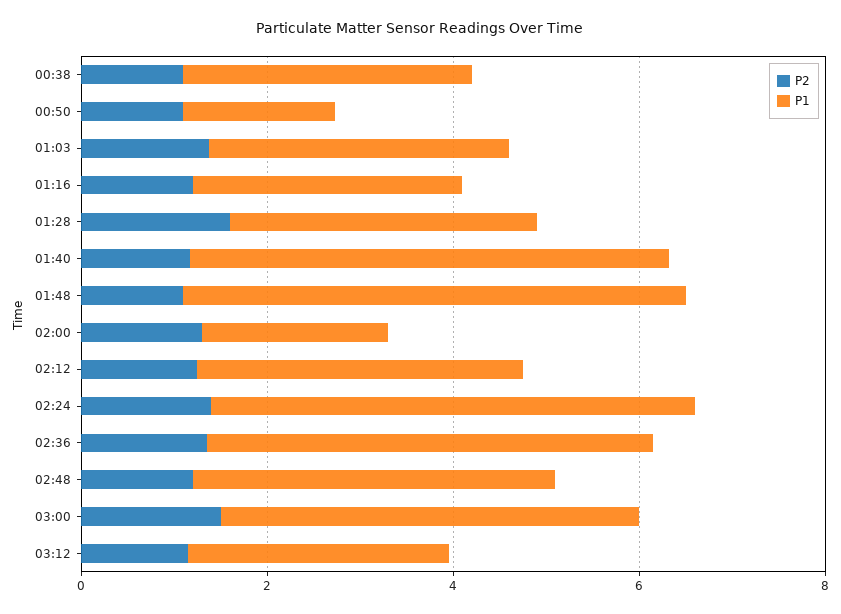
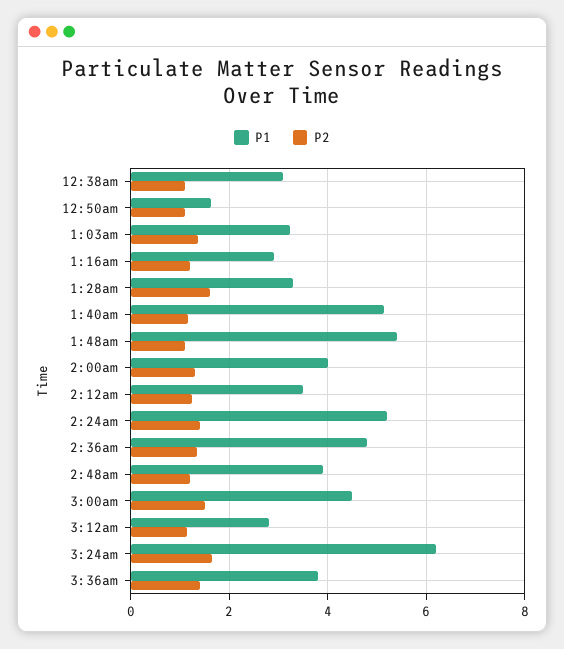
P1, 02:00: 2 -> 4
P1, 3:24am: none -> 6.2
P2, 3:24am: none -> 1.6
P1, 3:36am: none -> 3.8
P2, 3:36am: none -> 1.4

